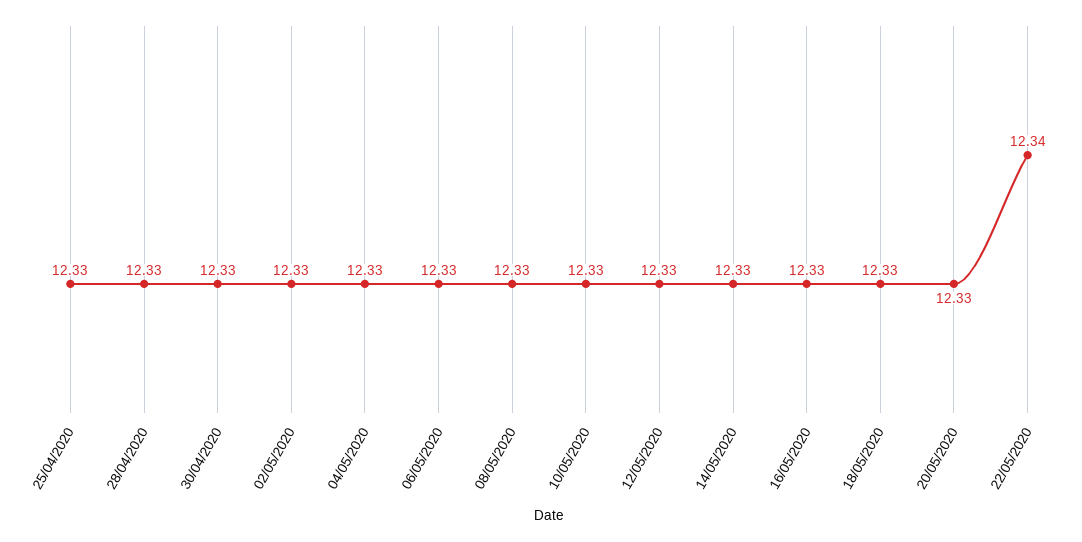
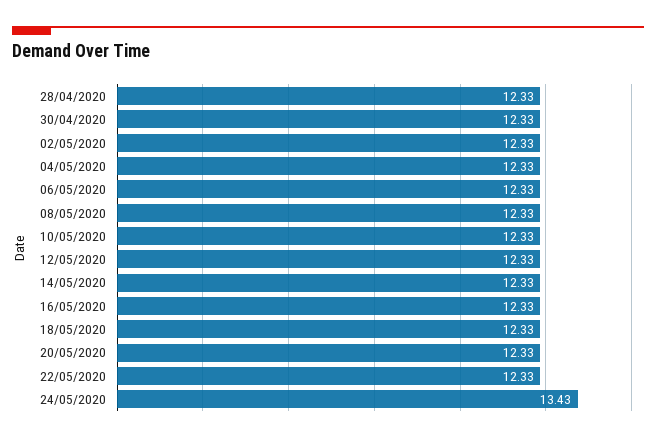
25/04/2020: 12.33 -> none
22/05/2020: 12.34 -> 12.33
24/05/2020: none -> 13.43

